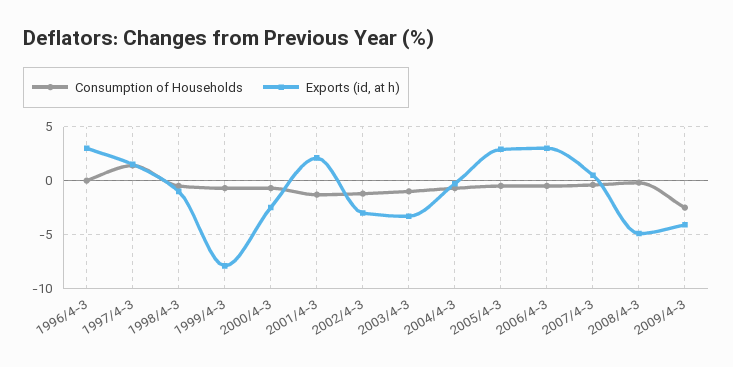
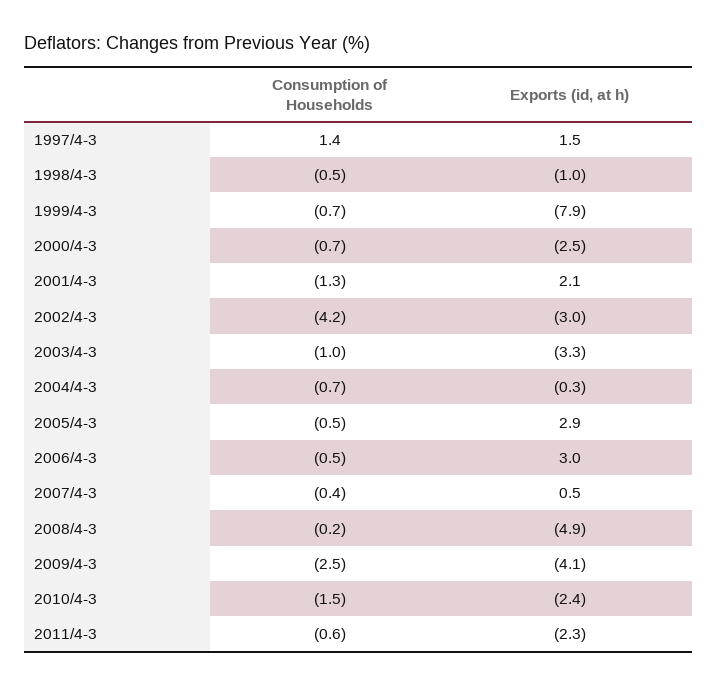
Consumption of Households, 1996/4-3: 0 -> none
Exports (id, at h), 1996/4-3: 3 -> none
Consumption of Households, 2002/4-3: -1 -> -4.2
Consumption of Households, 2010/4-3: none -> -1.5
Exports (id, at h), 2010/4-3: none -> -2.4
Consumption of Households, 2011/4-3: none -> -0.6
Exports (id, at h), 2011/4-3: none -> -2.3

